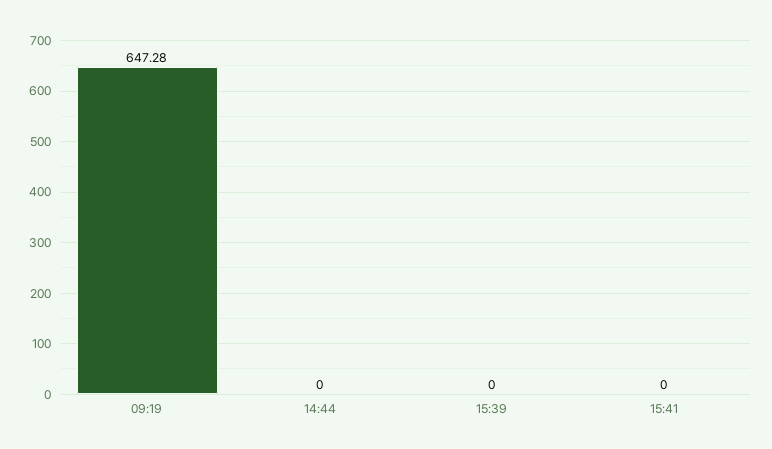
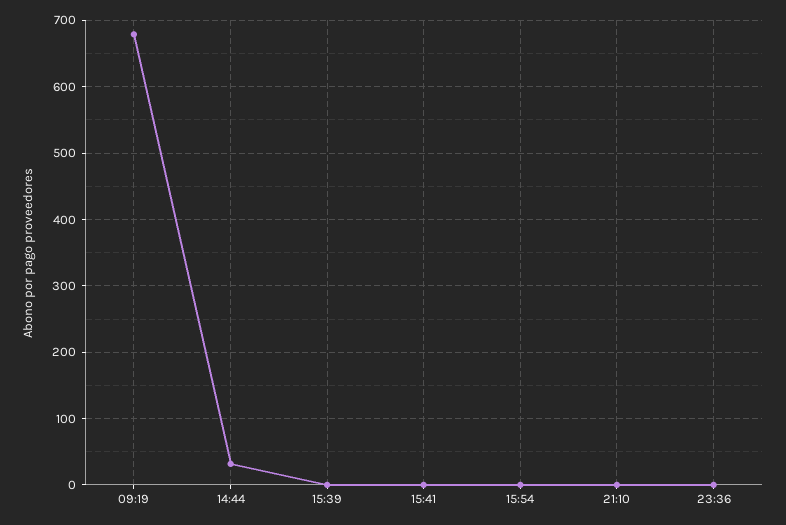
09:19: 647.28 -> 680
14:44: 0 -> 30
15:54: none -> 0
21:10: none -> 0
23:36: none -> 0

